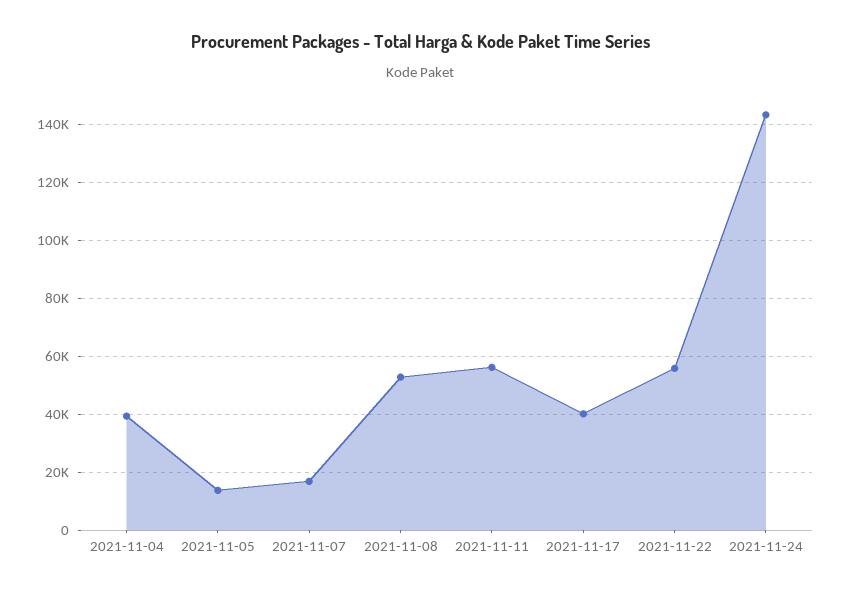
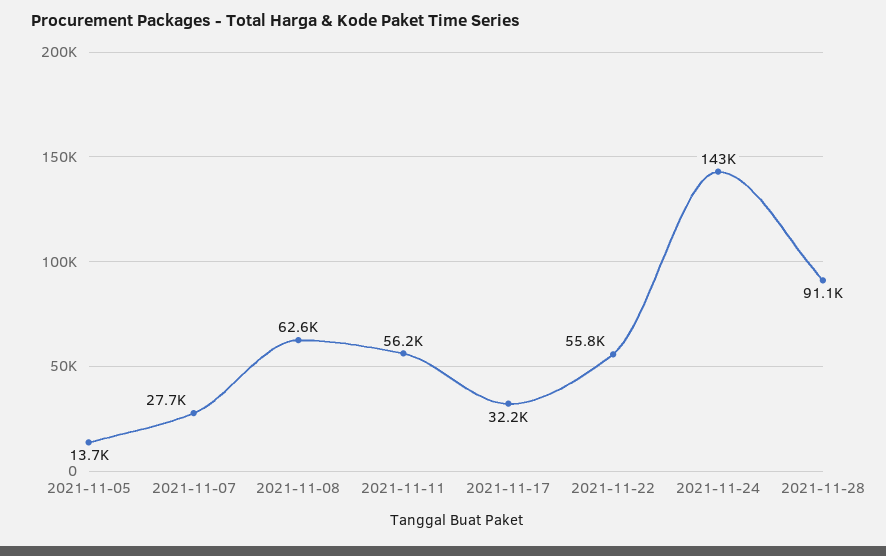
2021-11-04: 40000 -> none
2021-11-07: 17500 -> 27700
2021-11-08: 52500 -> 62600
2021-11-17: 40000 -> 32200
2021-11-28: none -> 91100

